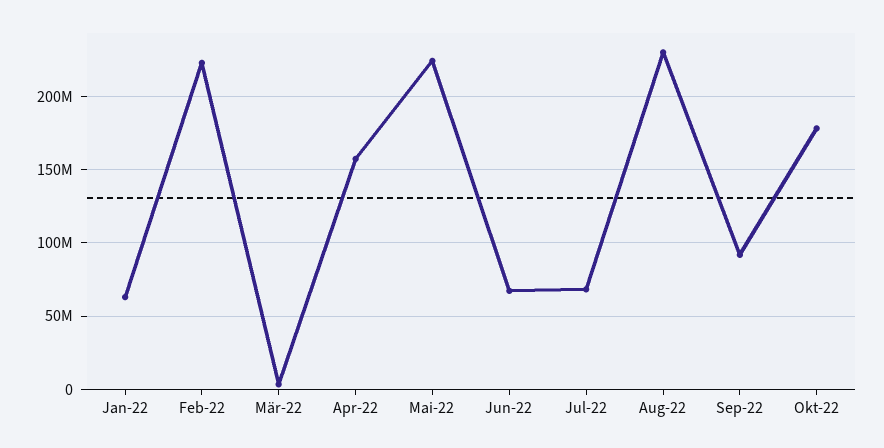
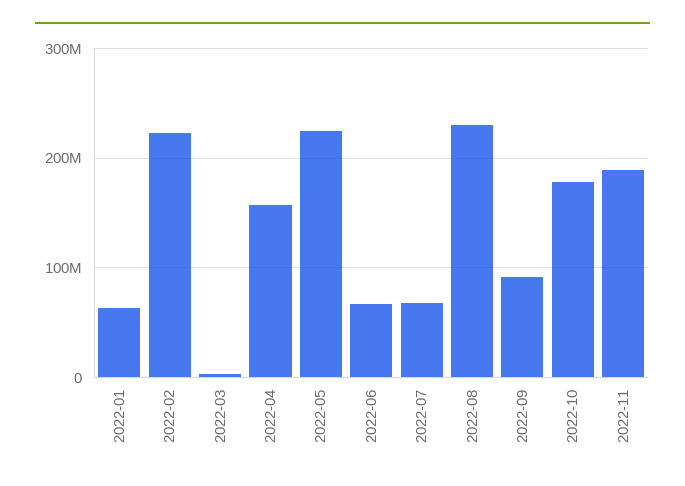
2022-11: none -> 190000000

